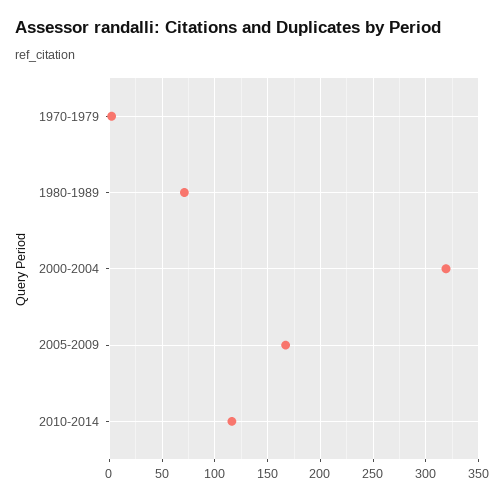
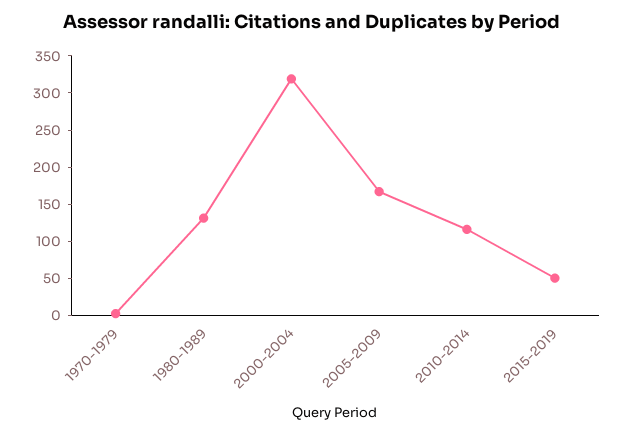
1980-1989: 70 -> 125
2015-2019: none -> 50

